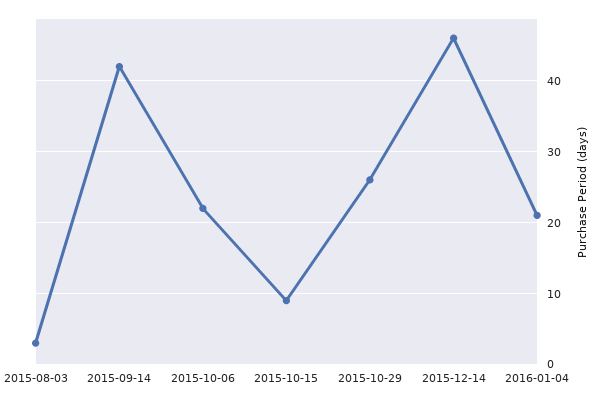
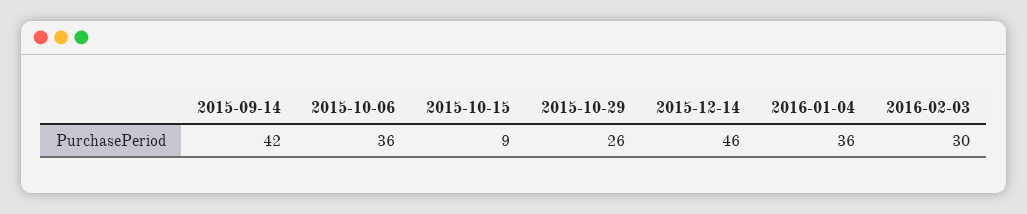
2015-08-03: 3 -> none
2015-10-06: 22 -> 36
2016-01-04: 21 -> 36
2016-02-03: none -> 30

